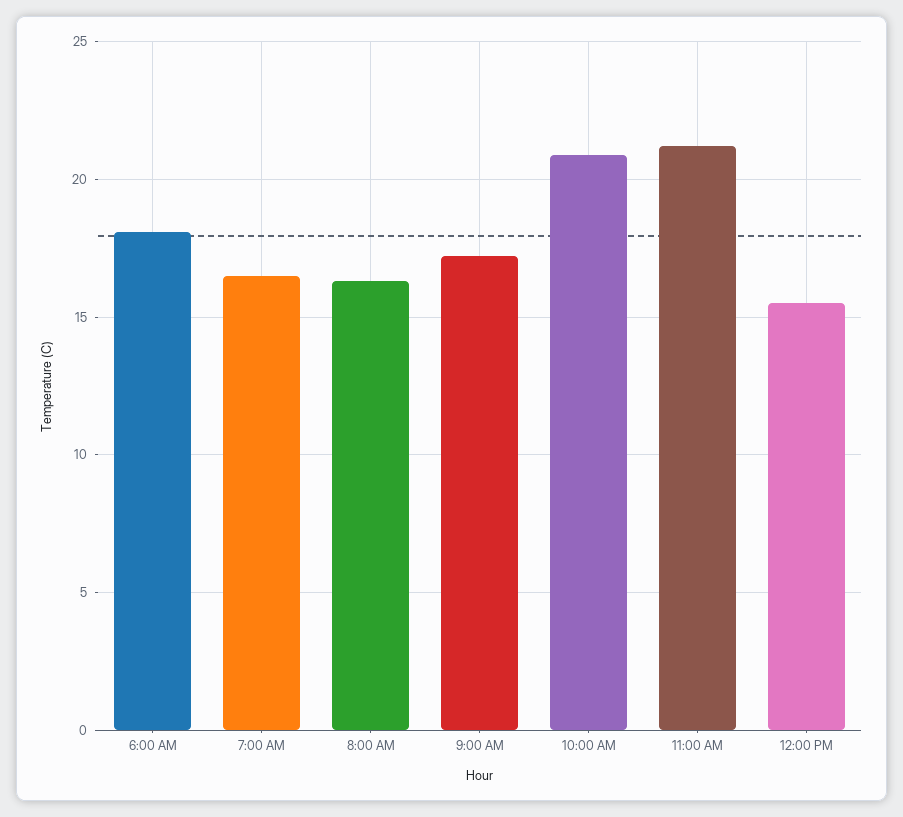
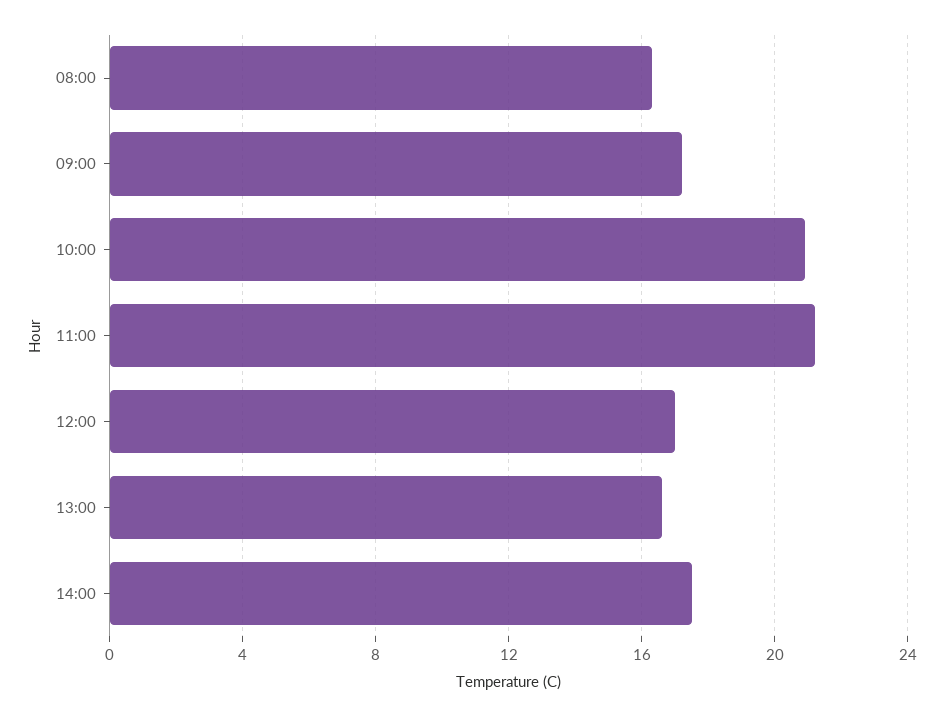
6:00 AM: 18 -> none
7:00 AM: 16.5 -> none
12:00 PM: 15.5 -> 17
13:00: none -> 16.5
14:00: none -> 17.5

